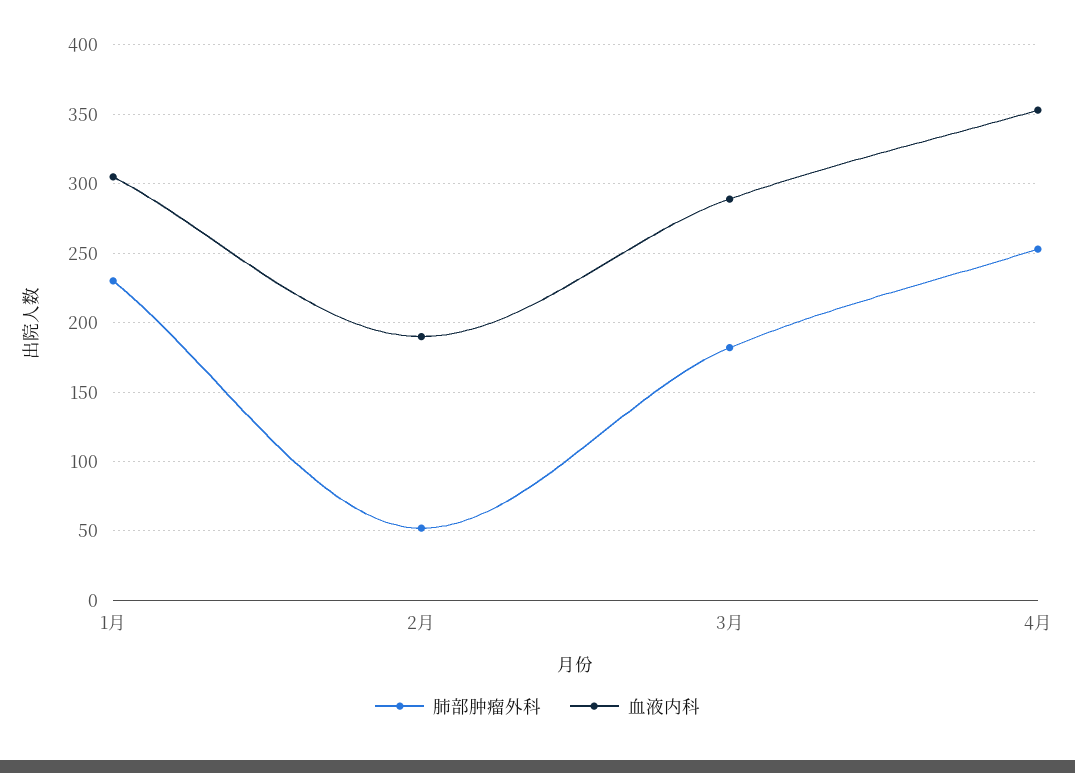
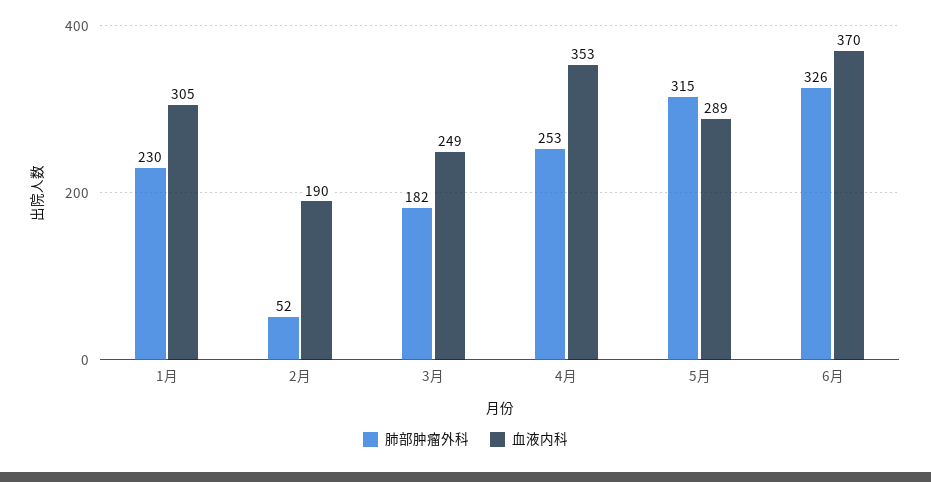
血液内科, 3月: 290 -> 249
肺部肿瘤外科, 5月: none -> 315
血液内科, 5月: none -> 289
肺部肿瘤外科, 6月: none -> 326
血液内科, 6月: none -> 370

